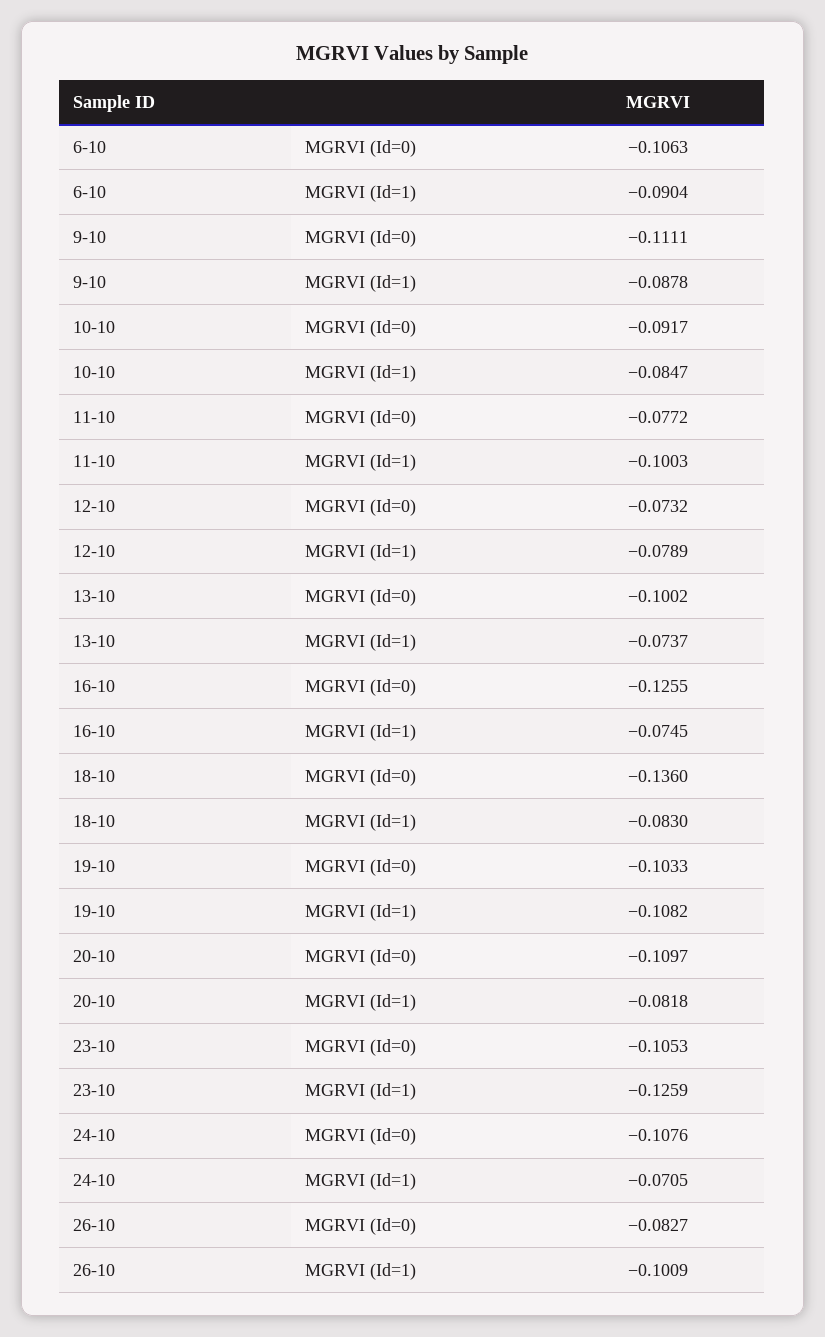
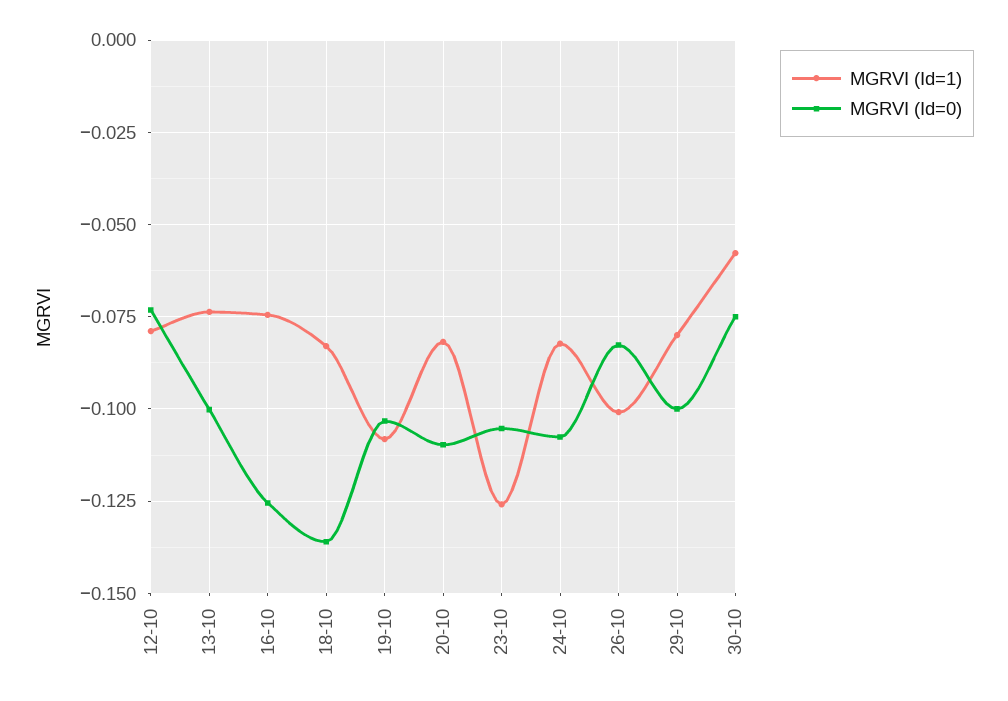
MGRVI (Id=0), 6-10: -0.1063 -> none
MGRVI (Id=1), 6-10: -0.0904 -> none
MGRVI (Id=0), 9-10: -0.1111 -> none
MGRVI (Id=1), 9-10: -0.0878 -> none
MGRVI (Id=0), 10-10: -0.0917 -> none
MGRVI (Id=1), 10-10: -0.0847 -> none
MGRVI (Id=0), 11-10: -0.0772 -> none
MGRVI (Id=1), 11-10: -0.1003 -> none
MGRVI (Id=1), 24-10: -0.0705 -> -0.0825
MGRVI (Id=1), 29-10: none -> -0.08
MGRVI (Id=0), 29-10: none -> -0.1
MGRVI (Id=1), 30-10: none -> -0.0575
MGRVI (Id=0), 30-10: none -> -0.075

